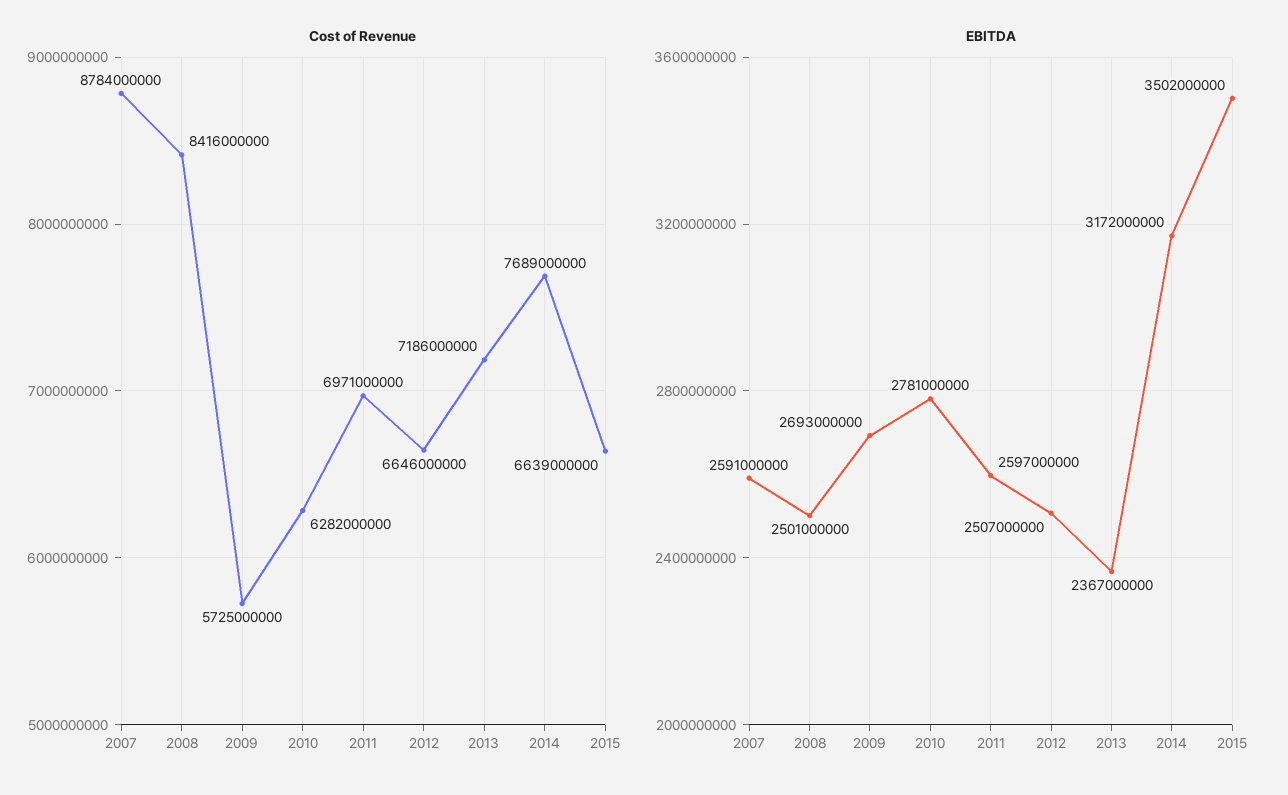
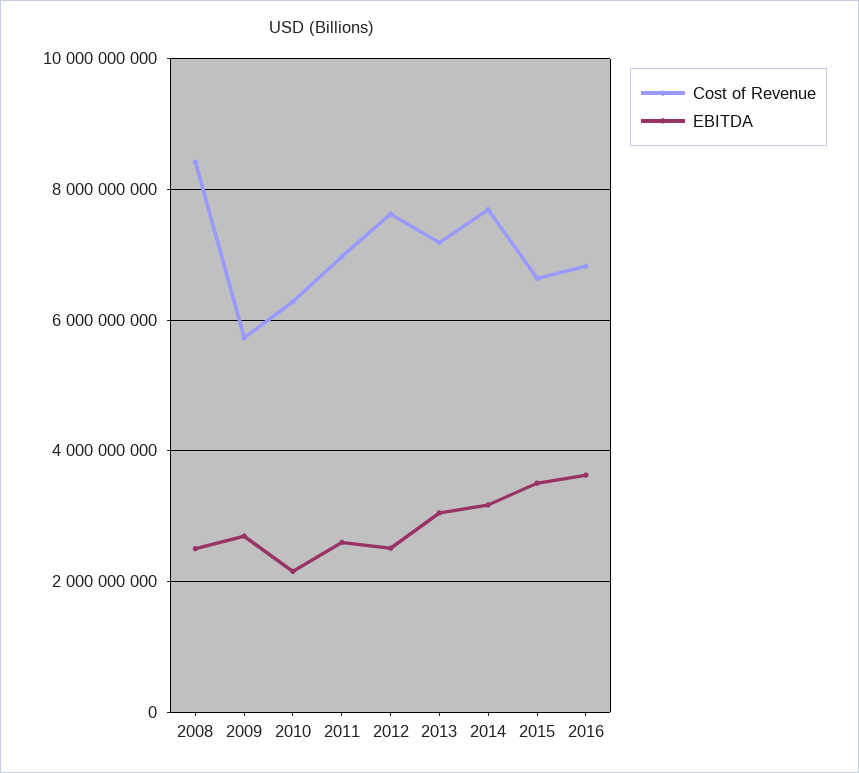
Cost of Revenue, 2007: 8784000000 -> none
Cost of Revenue, 2012: 6646000000 -> 7600000000
EBITDA, 2007: 2591000000 -> none
EBITDA, 2010: 2781000000 -> 2200000000
EBITDA, 2013: 2367000000 -> 3000000000
Cost of Revenue, 2016: none -> 6800000000
EBITDA, 2016: none -> 3600000000

